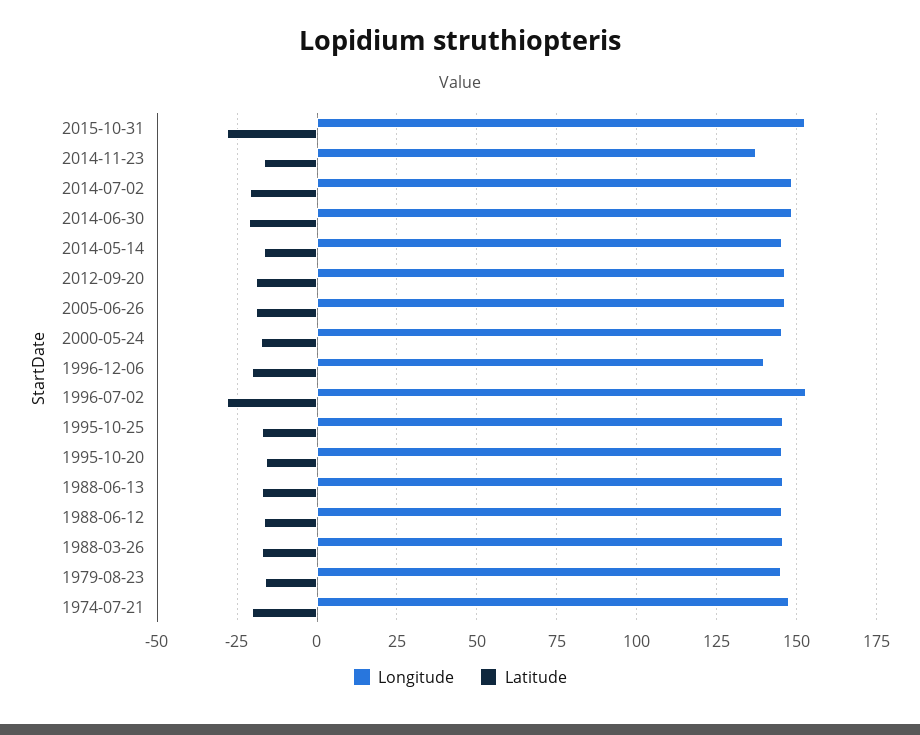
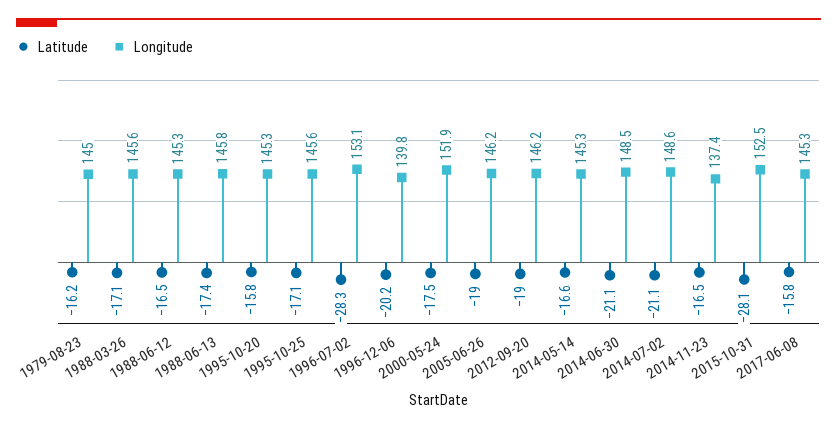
Longitude, 2000-05-24: 145 -> 151.9
Longitude, 1974-07-21: 147.5 -> none
Latitude, 1974-07-21: -20 -> none
Latitude, 2017-06-08: none -> -15.8
Longitude, 2017-06-08: none -> 145.3

